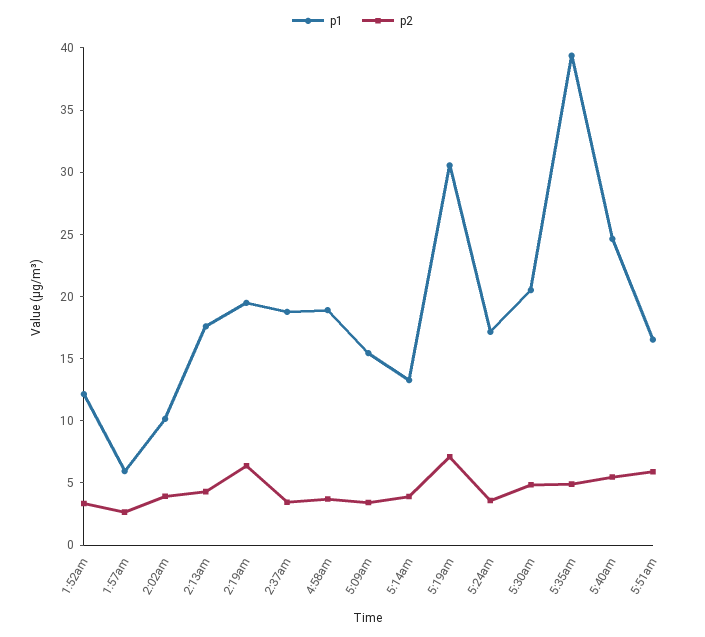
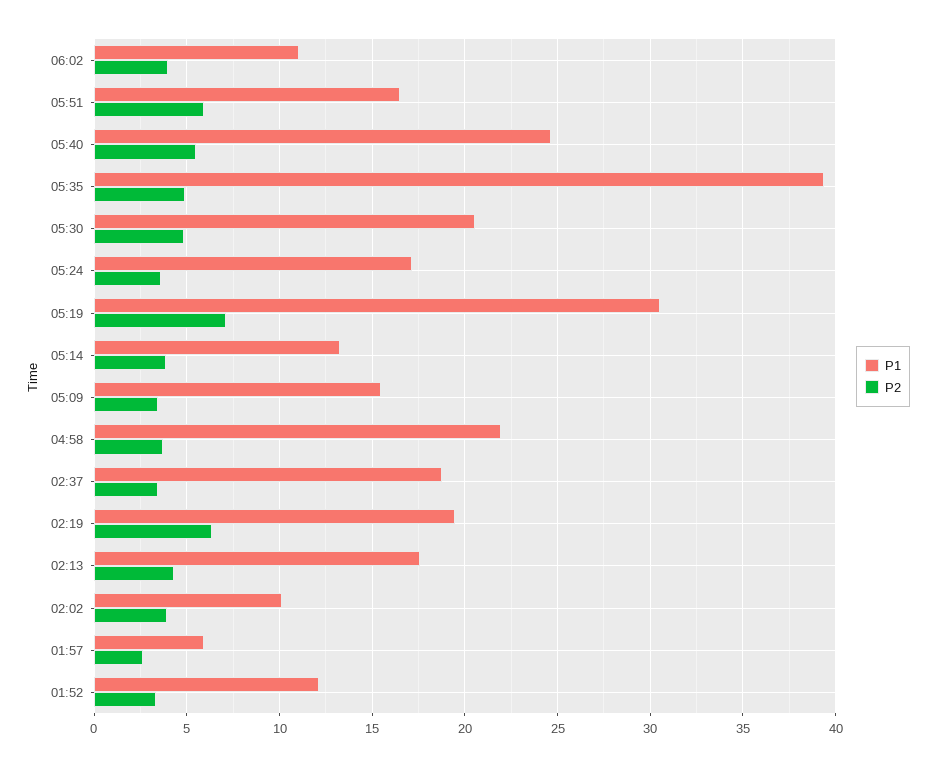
p1, 4:58am: 19 -> 22
p1, 06:02: none -> 11
p2, 06:02: none -> 4

